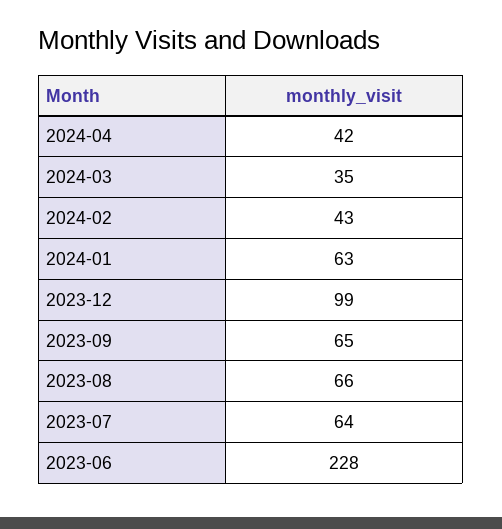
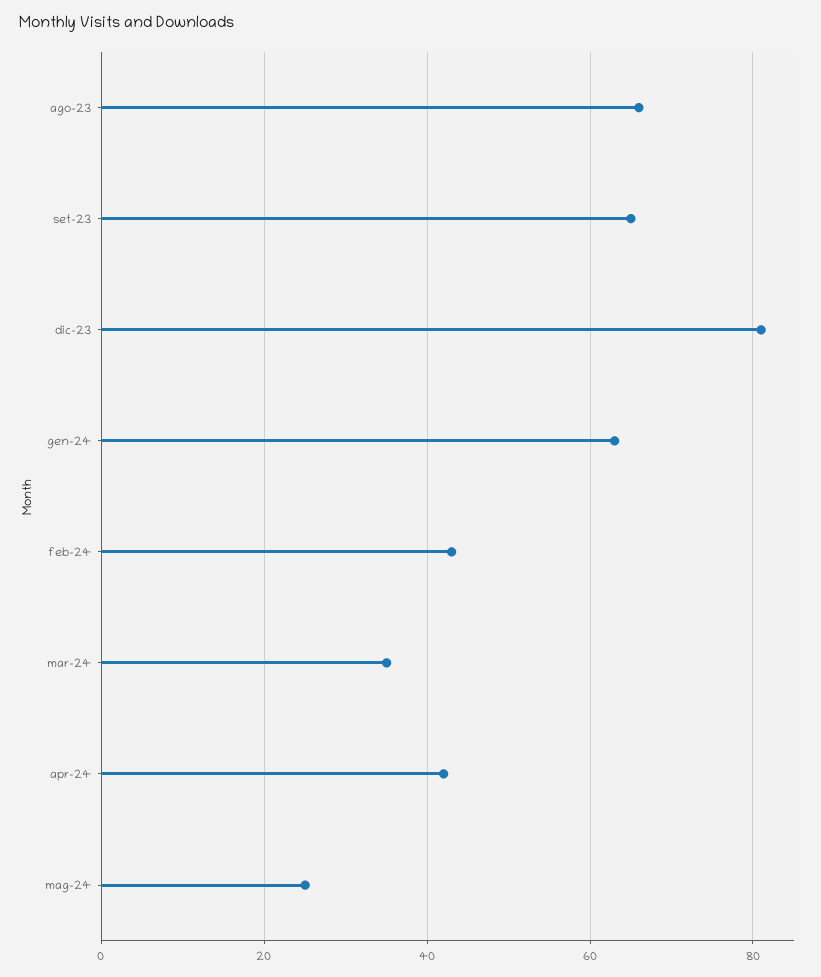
2023-12: 99 -> 80
2023-07: 64 -> none
2023-06: 228 -> none
mag-24: none -> 25

